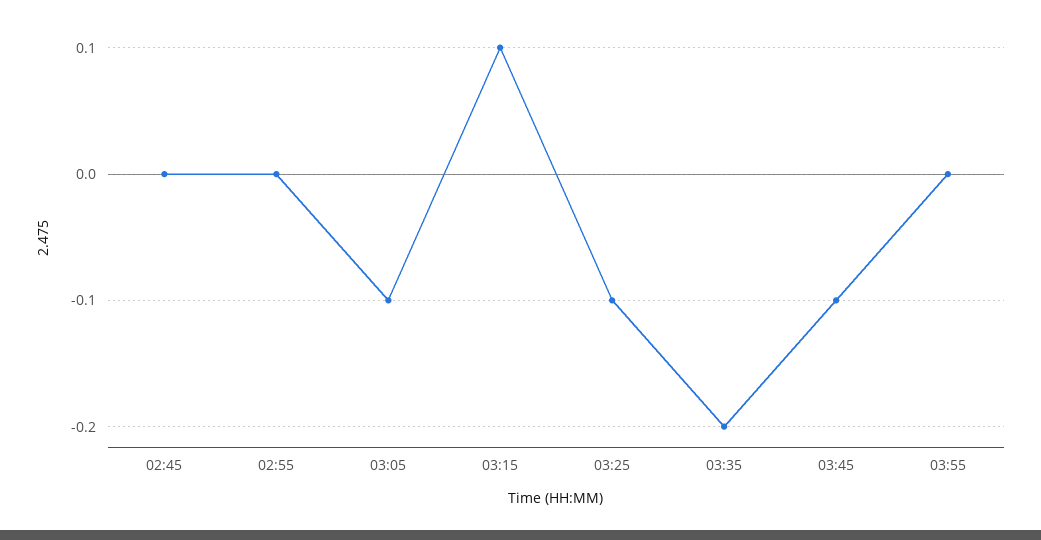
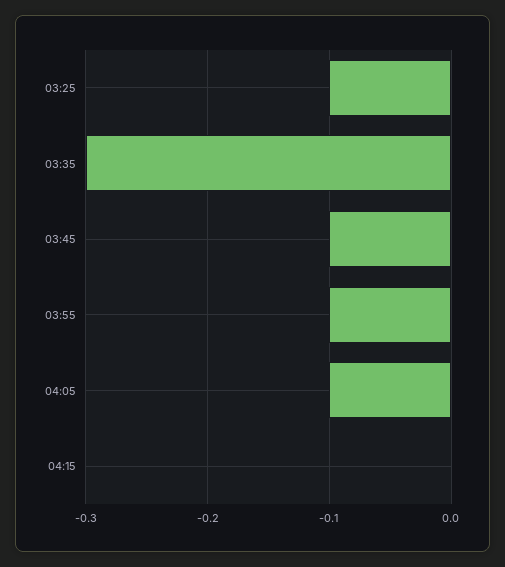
02:45: 0 -> none
02:55: 0 -> none
03:05: -0.1 -> none
03:15: 0.1 -> none
03:35: -0.2 -> -0.3
03:55: 0 -> -0.1
04:05: none -> -0.1
04:15: none -> 0

